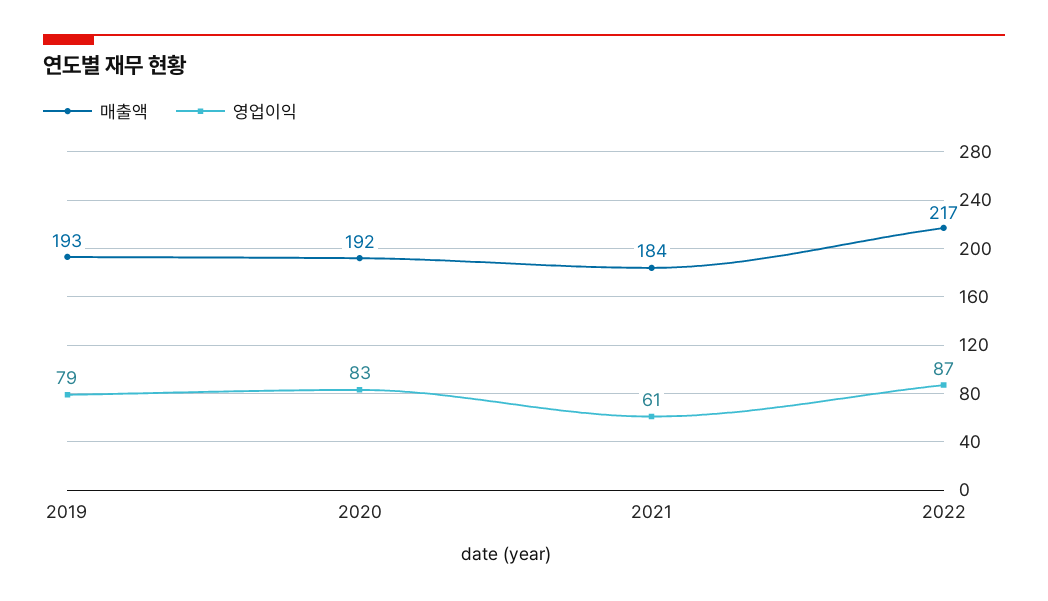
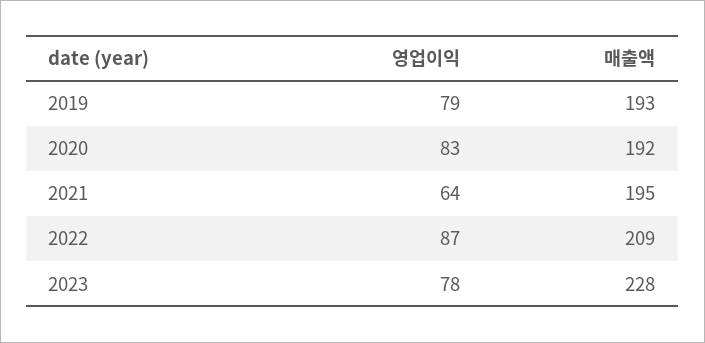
매출액, 2021: 184 -> 195
영업이익, 2021: 61 -> 64
매출액, 2022: 217 -> 209
영업이익, 2023: none -> 78
매출액, 2023: none -> 228

